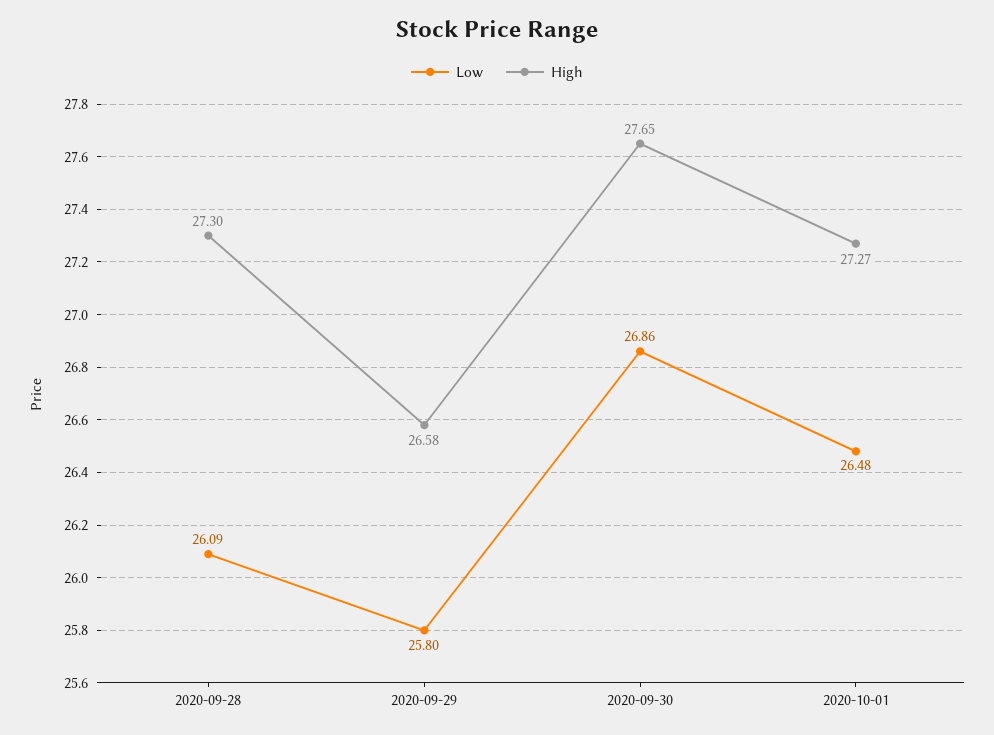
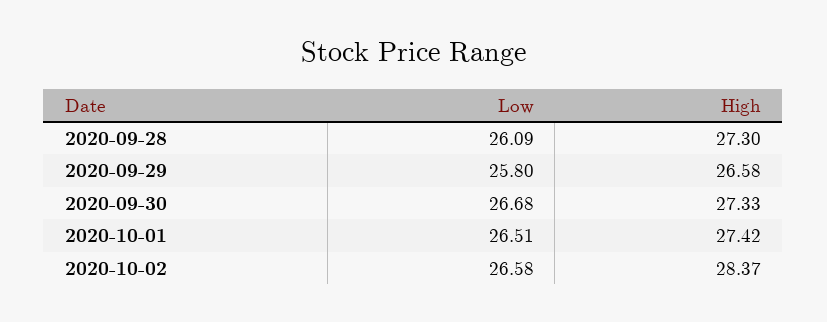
Low, 2020-09-30: 26.86 -> 26.68
High, 2020-09-30: 27.65 -> 27.33
Low, 2020-10-01: 26.48 -> 26.51
High, 2020-10-01: 27.27 -> 27.42
Low, 2020-10-02: none -> 26.58
High, 2020-10-02: none -> 28.37

